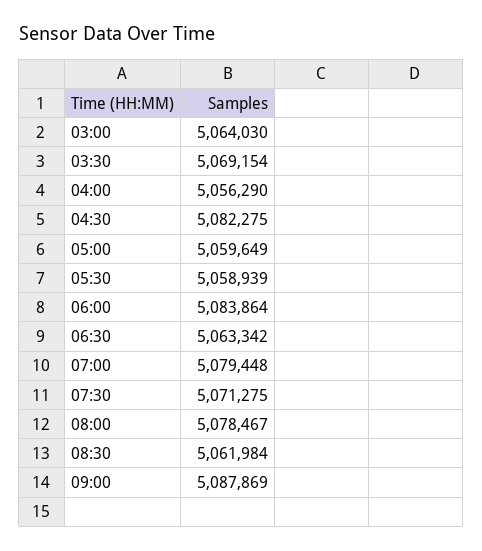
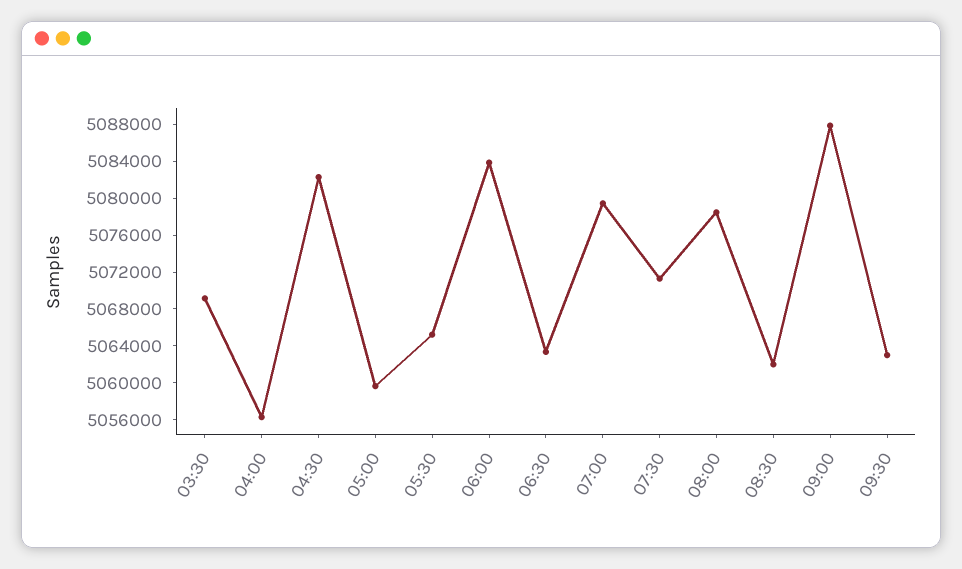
03:00: 5064030 -> none
05:30: 5058939 -> 5065000
09:30: none -> 5063000

